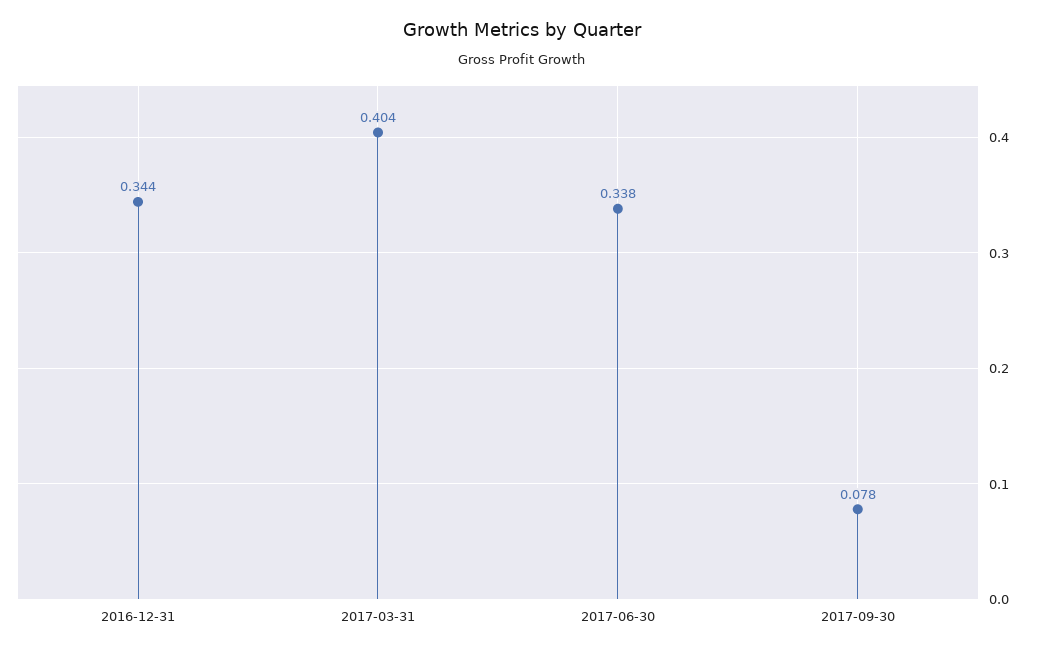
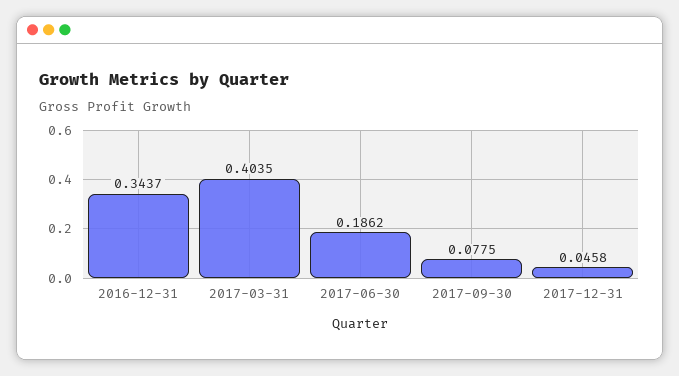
2017-06-30: 0.338 -> 0.1862
2017-12-31: none -> 0.0458

